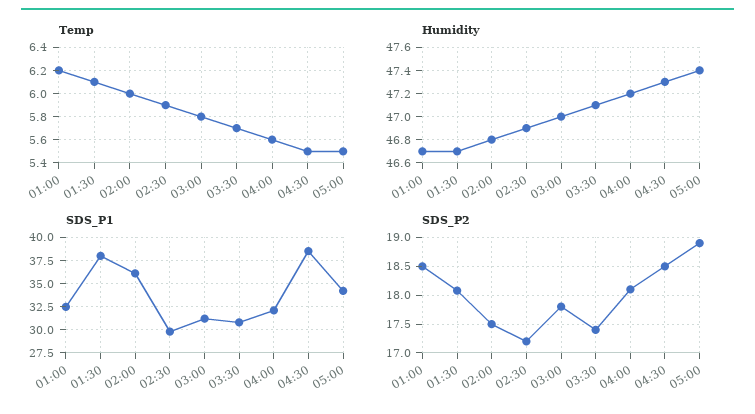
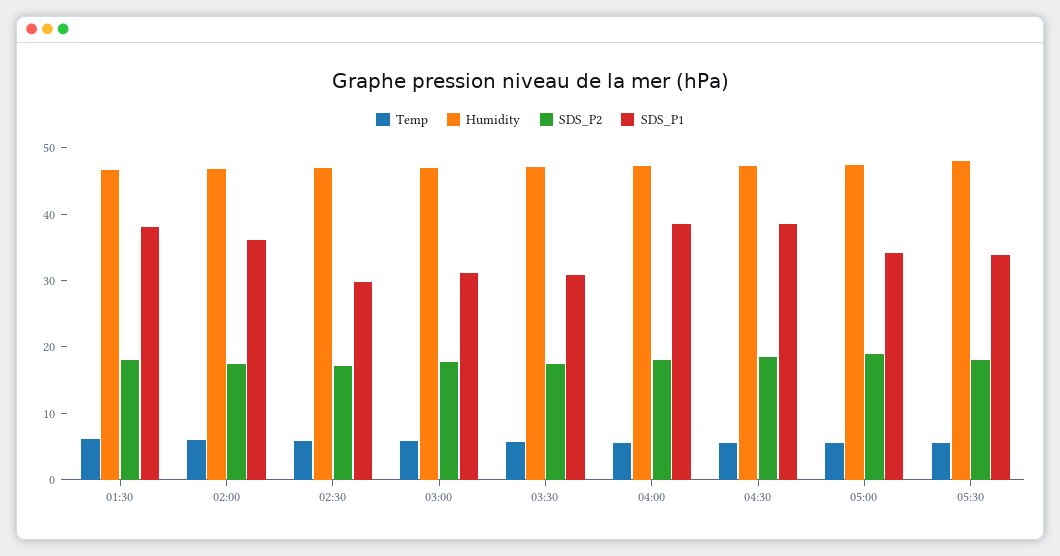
Temp, 01:00: 6.2 -> none
Humidity, 01:00: 46.7 -> none
SDS_P1, 01:00: 32.5 -> none
SDS_P1, 04:00: 32.5 -> 38
SDS_P2, 01:00: 18.5 -> none
Temp, 05:30: none -> 6
Humidity, 05:30: none -> 48
SDS_P2, 05:30: none -> 18
SDS_P1, 05:30: none -> 34

